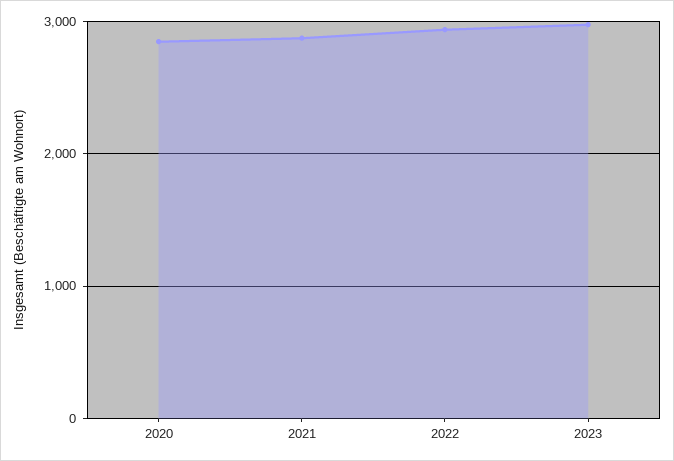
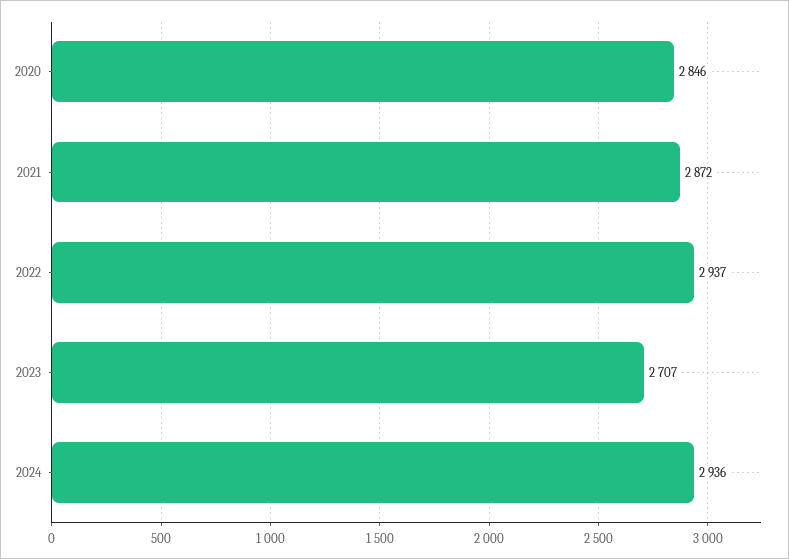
2023: 3000 -> 2707
2024: none -> 2936

